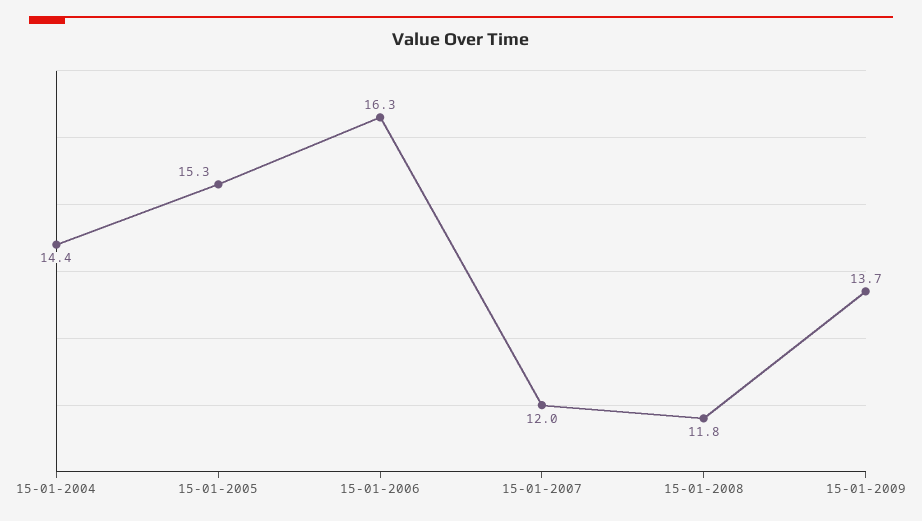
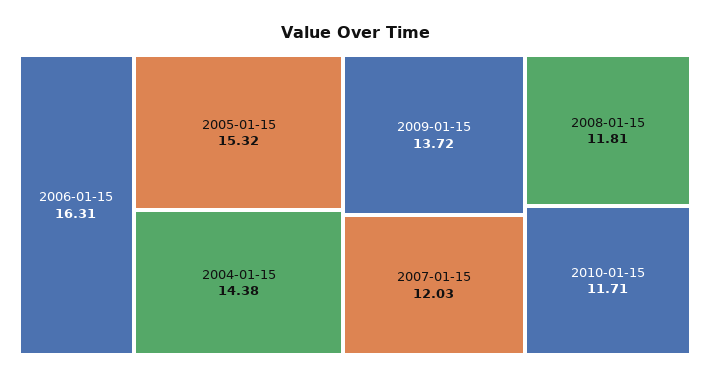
2010-01-15: none -> 11.71

